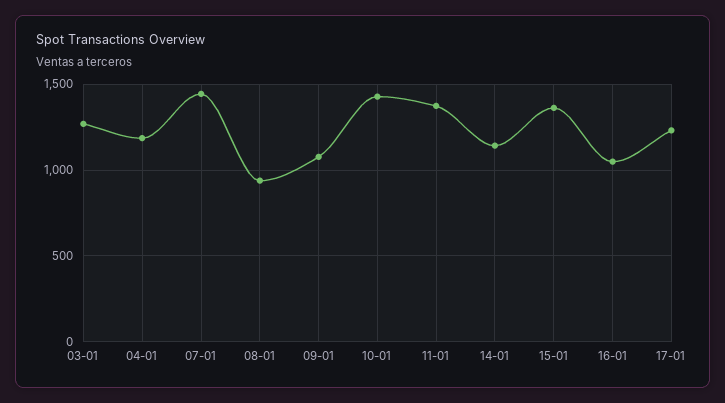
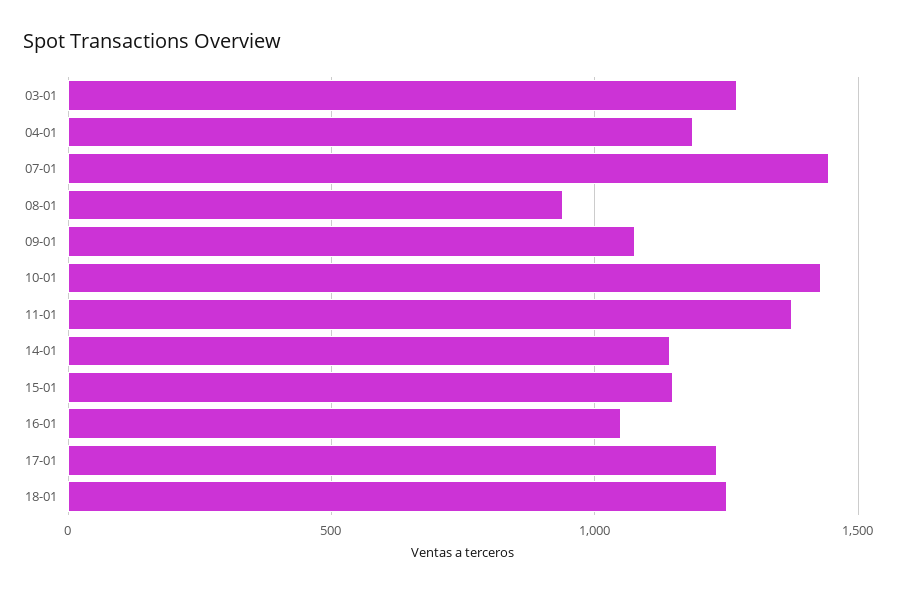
15-01: 1350 -> 1150
18-01: none -> 1250

